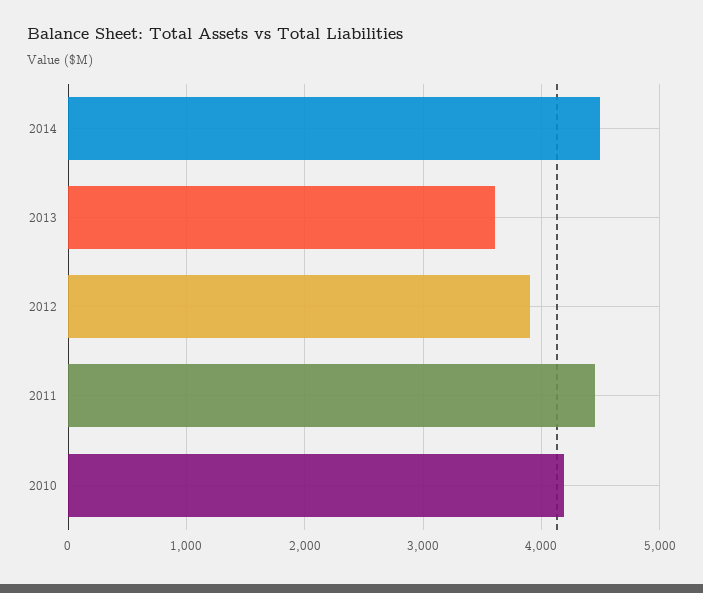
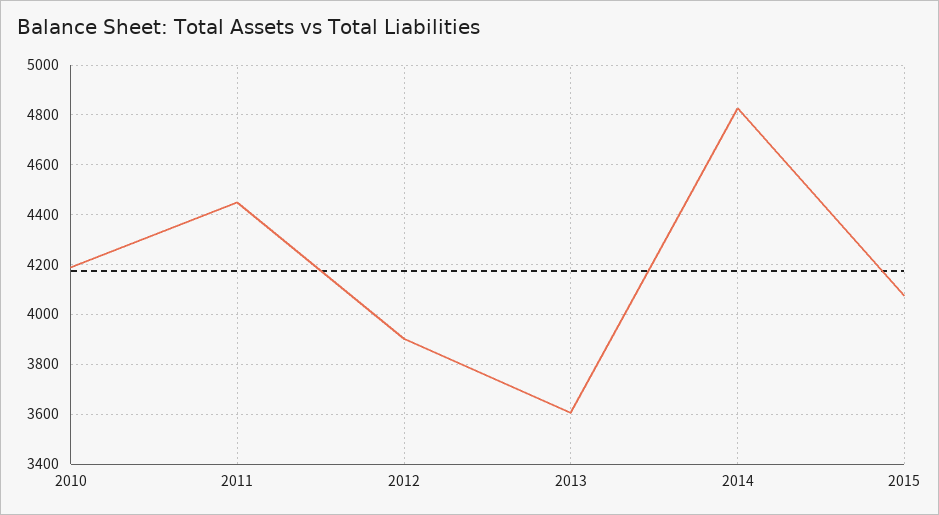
2014: 4500 -> 4825
2015: none -> 4075

